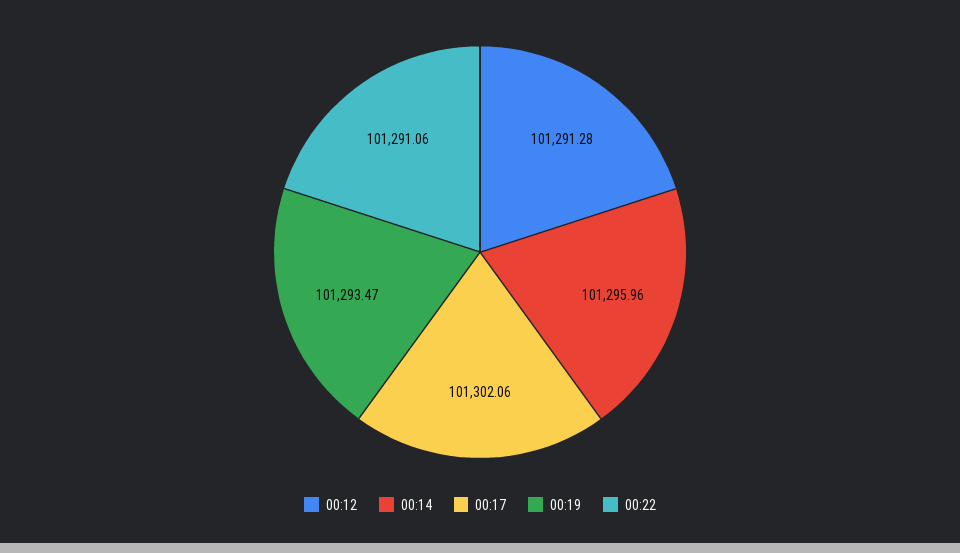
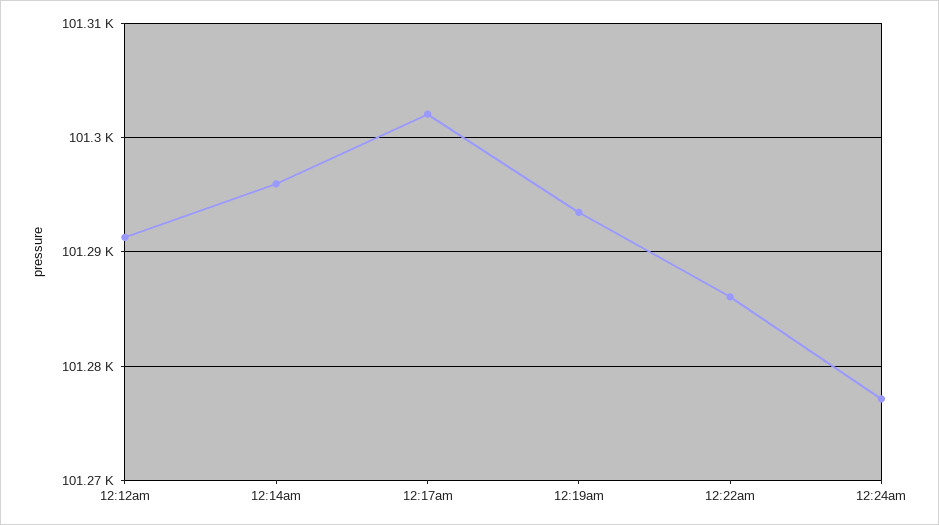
00:22: 101291.06 -> 101286
12:24am: none -> 101277

